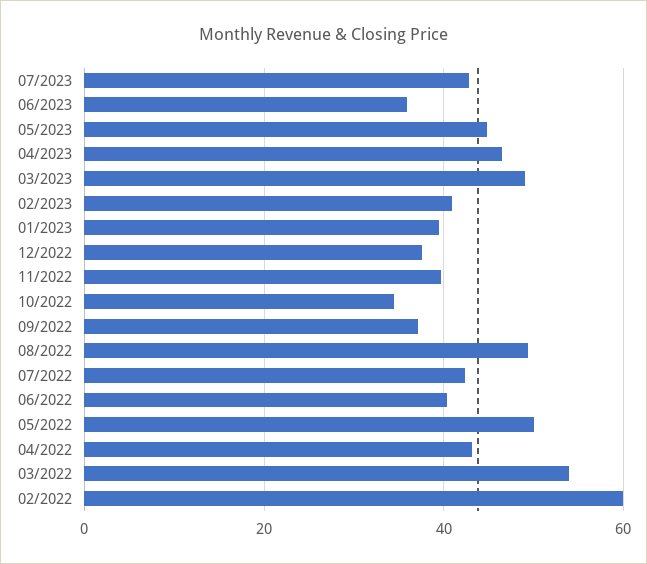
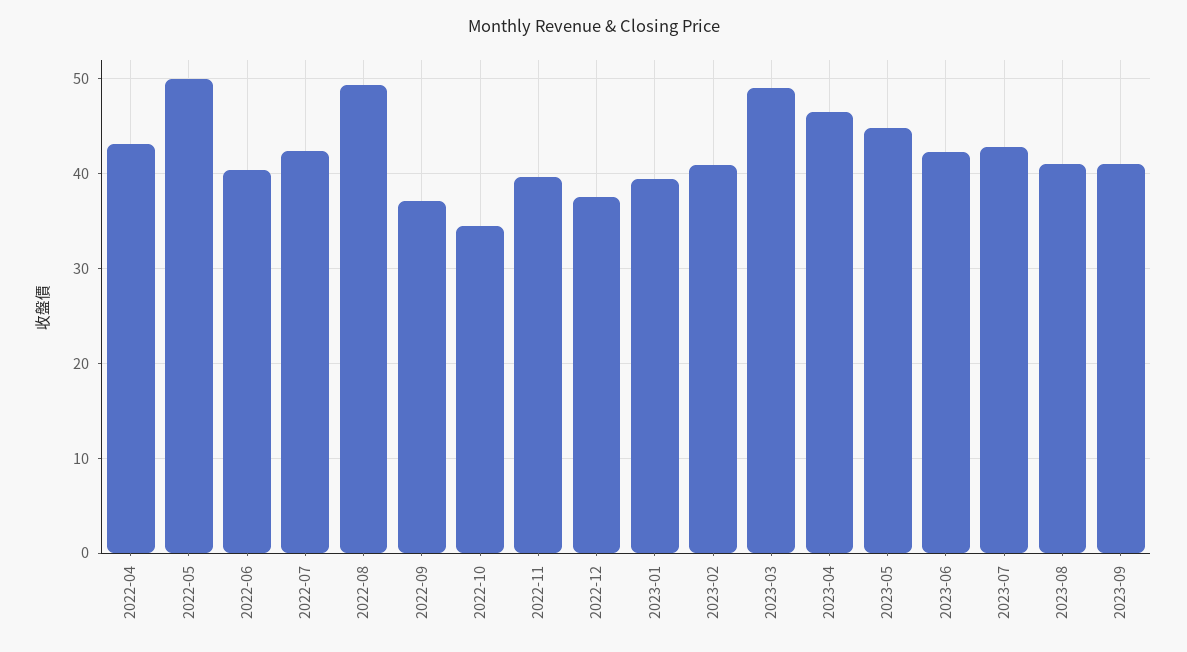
06/2023: 36 -> 42
03/2022: 54 -> none
02/2022: 60 -> none
2023-08: none -> 41
2023-09: none -> 41

